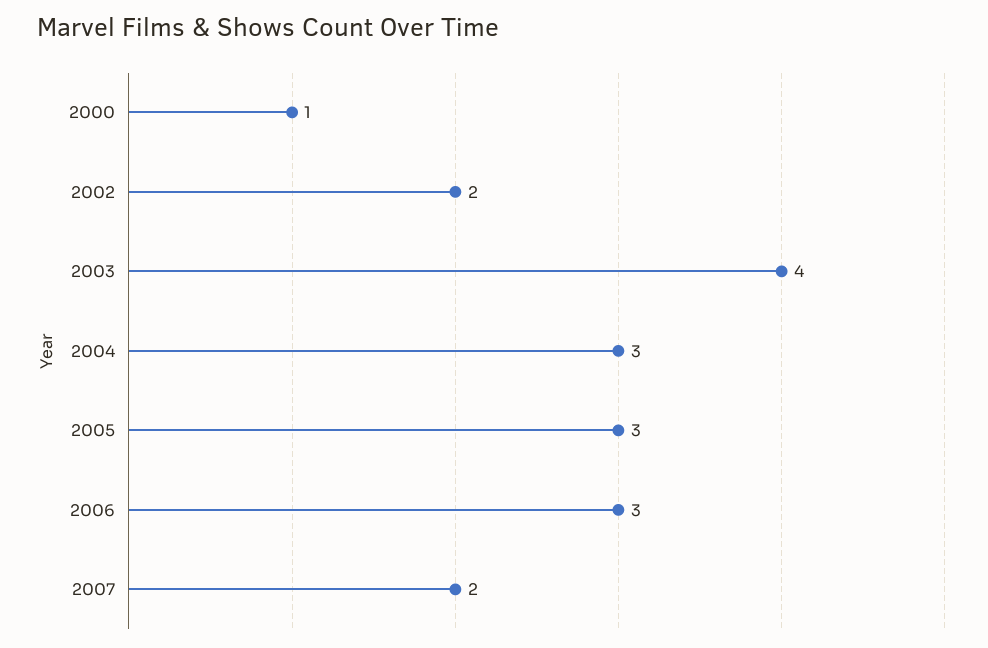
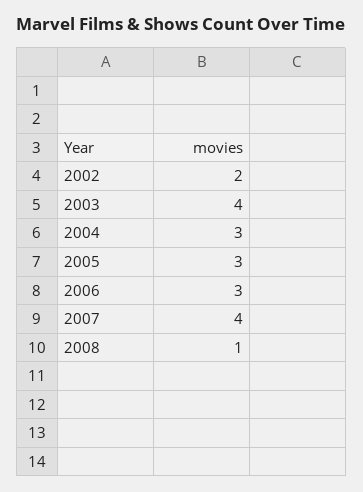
2000: 1 -> none
2007: 2 -> 4
2008: none -> 1

